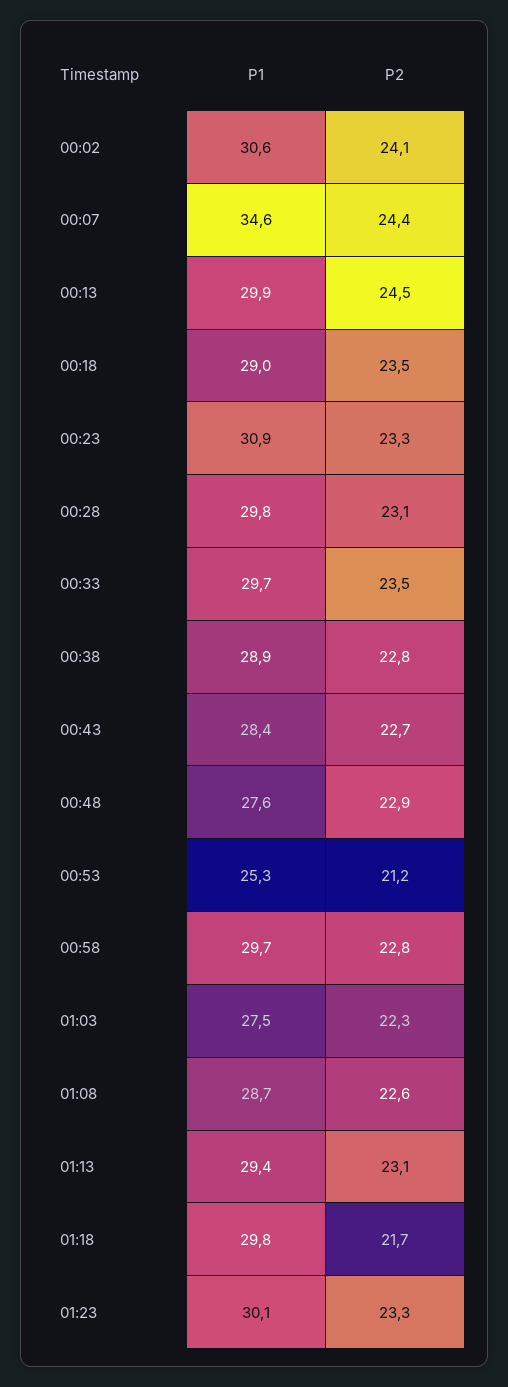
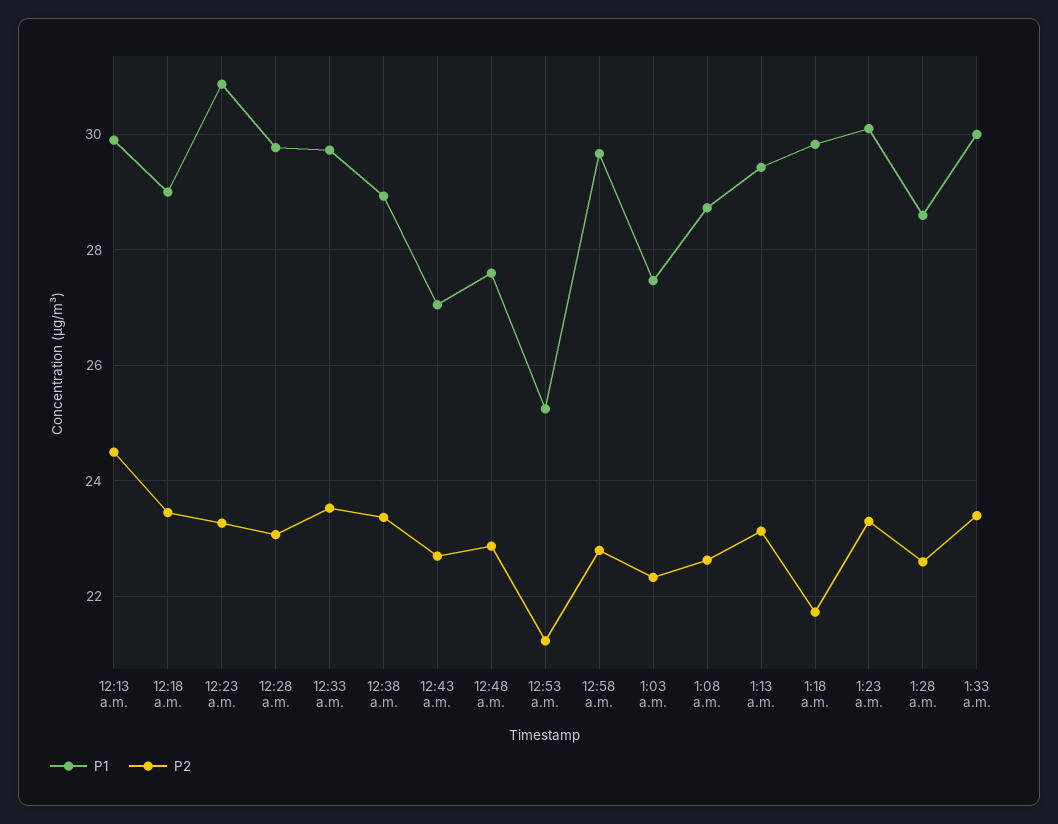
P1, 00:02: 30.6 -> none
P2, 00:02: 24.1 -> none
P1, 00:07: 34.6 -> none
P2, 00:07: 24.4 -> none
P2, 00:38: 22.8 -> 23.4
P1, 00:43: 28.4 -> 27
P1, 1:28 a.m.: none -> 28.6
P2, 1:28 a.m.: none -> 22.6
P1, 1:33 a.m.: none -> 30
P2, 1:33 a.m.: none -> 23.4

